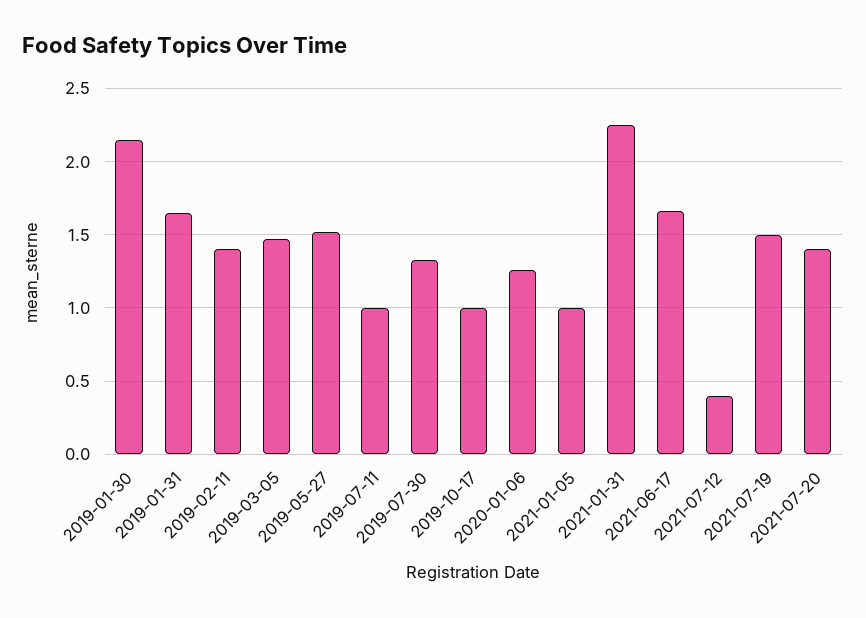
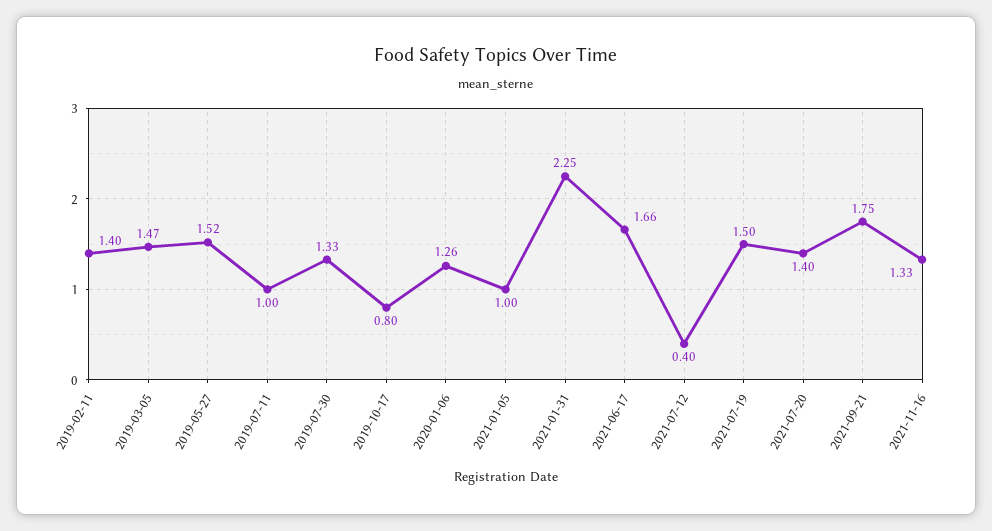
2019-01-30: 2.15 -> none
2019-01-31: 1.65 -> none
2019-10-17: 1 -> 0.8
2021-09-21: none -> 1.75
2021-11-16: none -> 1.33

